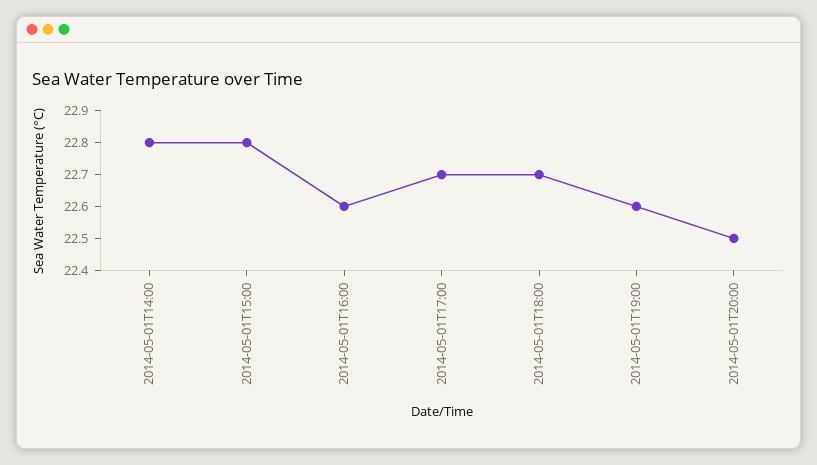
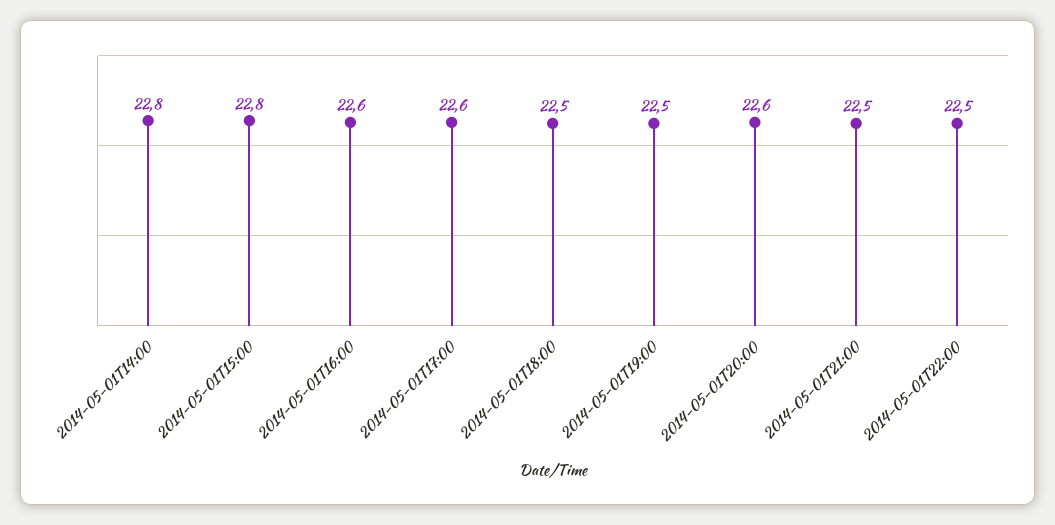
2014-05-01T17:00: 22.7 -> 22.6
2014-05-01T18:00: 22.7 -> 22.5
2014-05-01T19:00: 22.6 -> 22.5
2014-05-01T20:00: 22.5 -> 22.6
2014-05-01T21:00: none -> 22.5
2014-05-01T22:00: none -> 22.5

